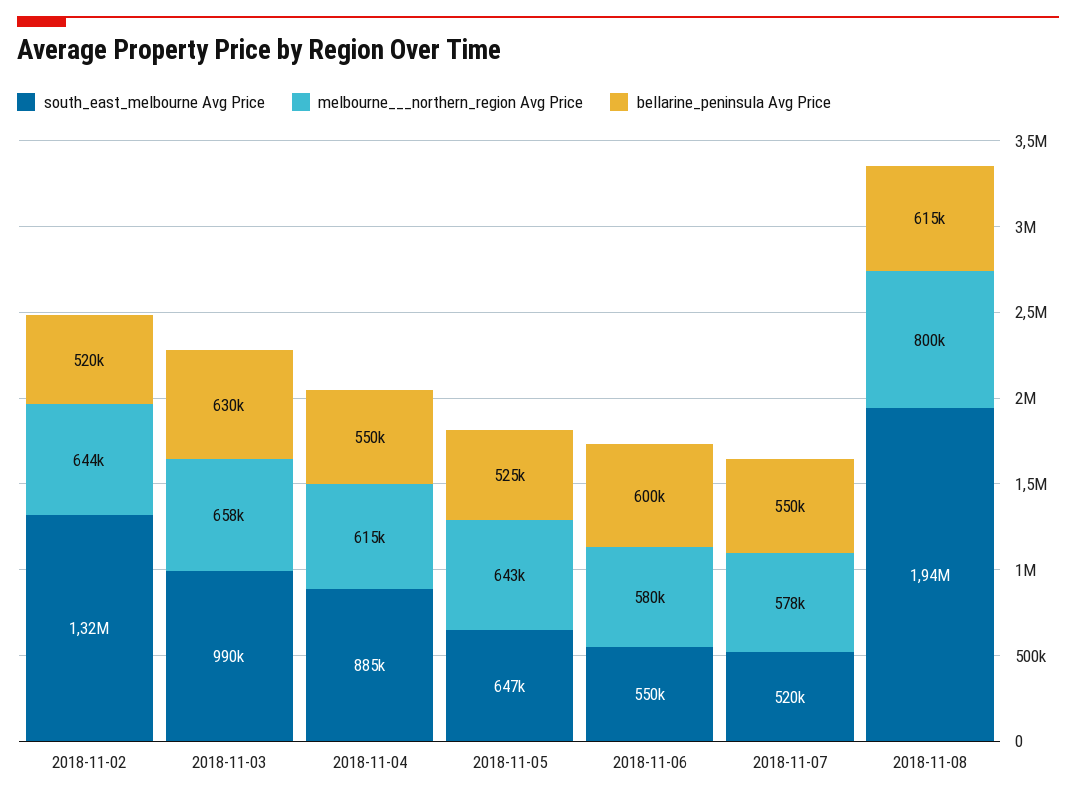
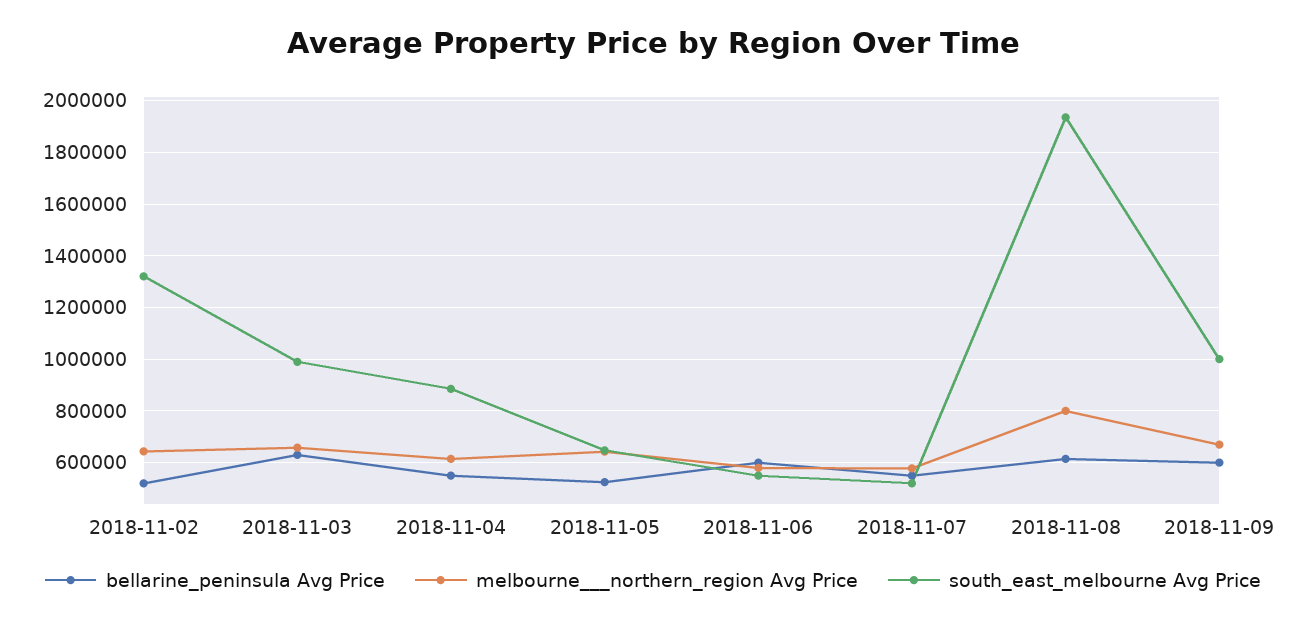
bellarine_peninsula Avg Price, 2018-11-09: none -> 600000
melbourne___northern_region Avg Price, 2018-11-09: none -> 675000
south_east_melbourne Avg Price, 2018-11-09: none -> 1000000

